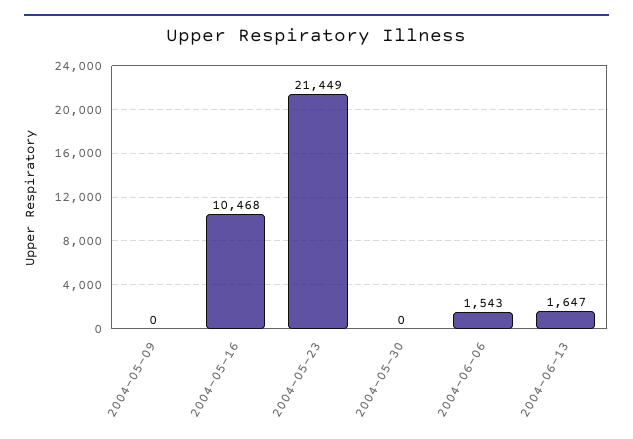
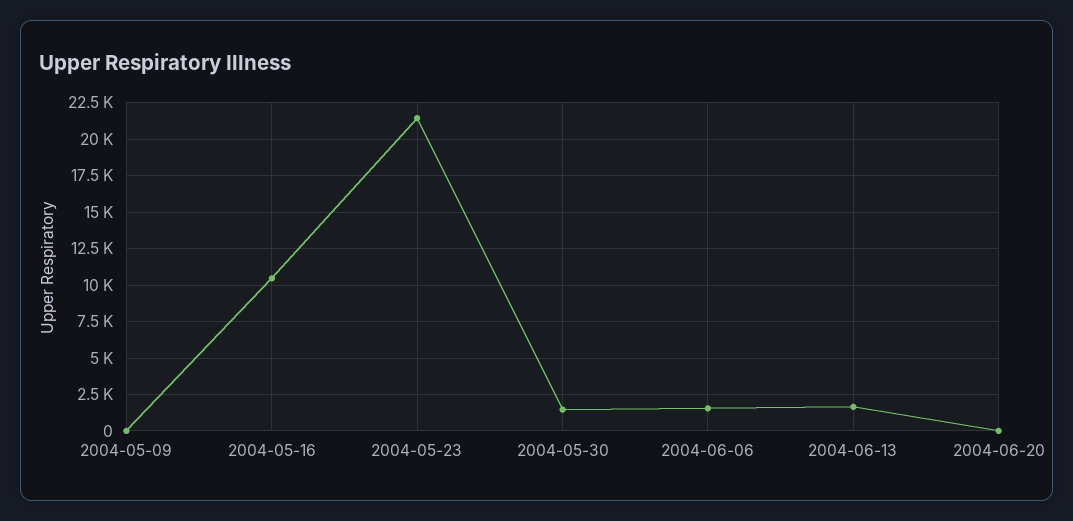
2004-05-30: 0 -> 1500
2004-06-20: none -> 0

